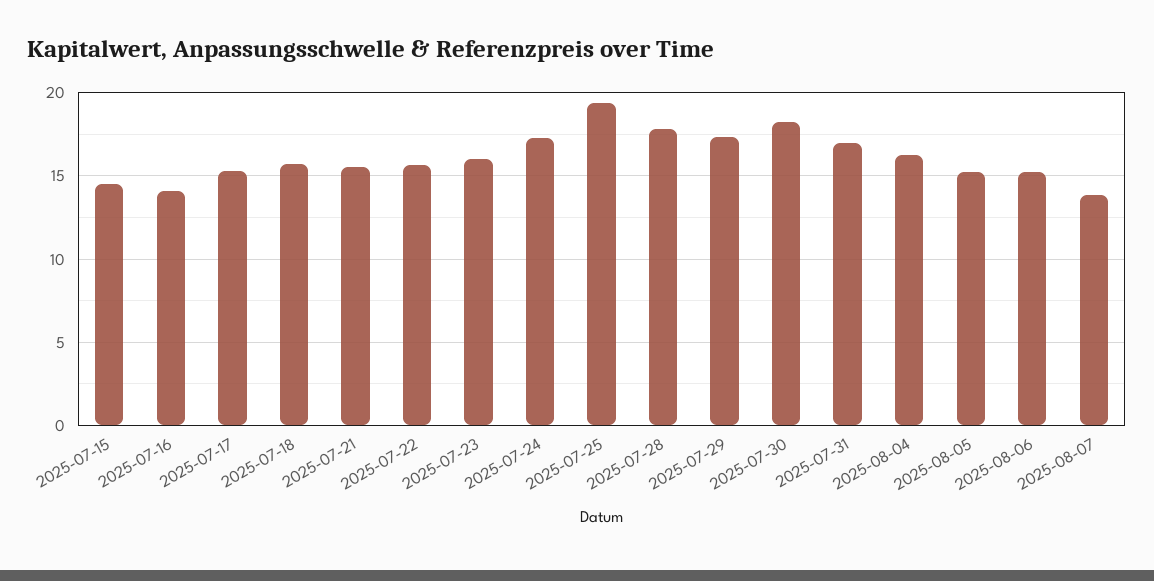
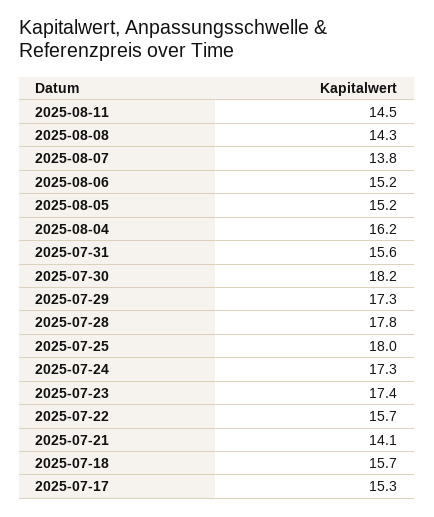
2025-07-15: 14.5 -> none
2025-07-16: 14 -> none
2025-07-21: 15.5 -> 14.1
2025-07-23: 16 -> 17.4
2025-07-25: 19.5 -> 18
2025-07-31: 17 -> 15.6
2025-08-11: none -> 14.5
2025-08-08: none -> 14.3

